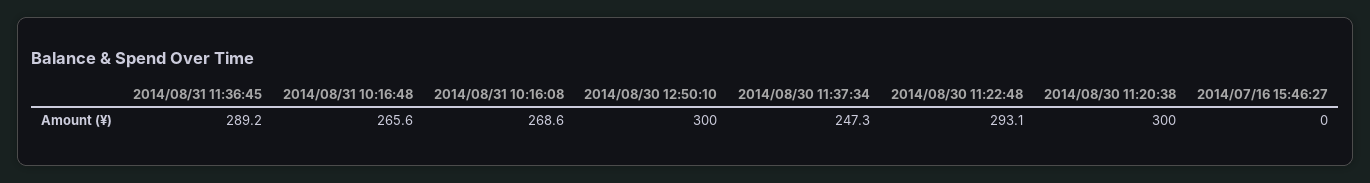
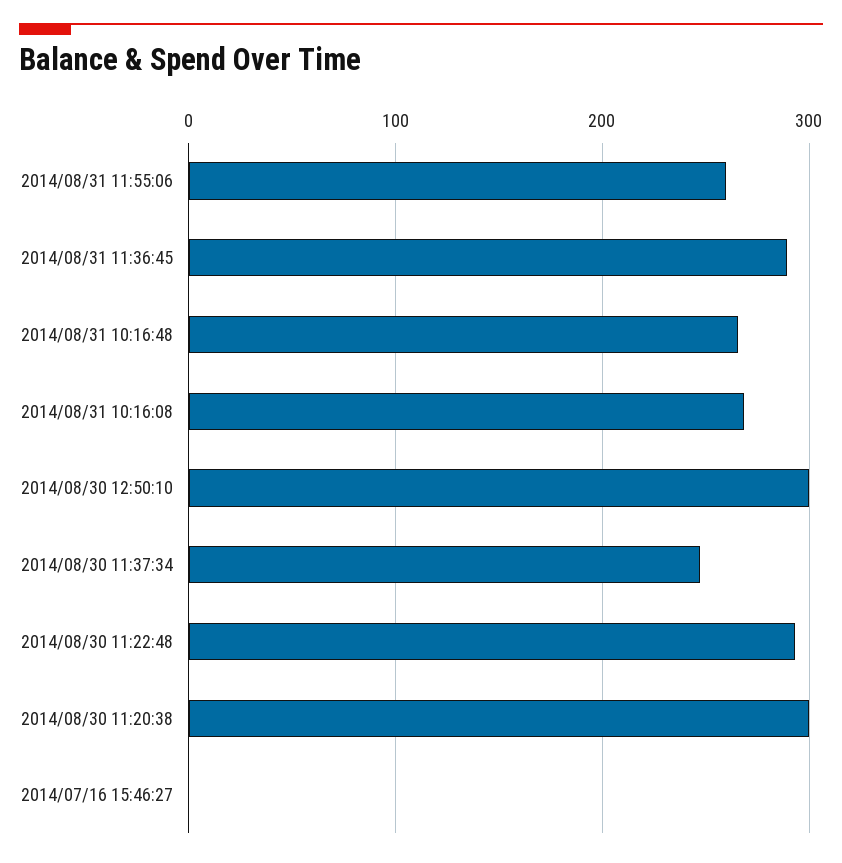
2014/08/31 11:55:06: none -> 260

